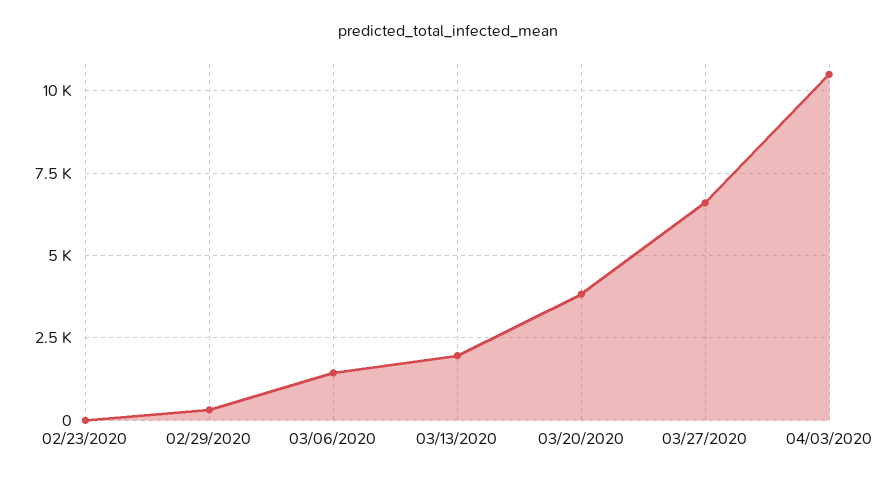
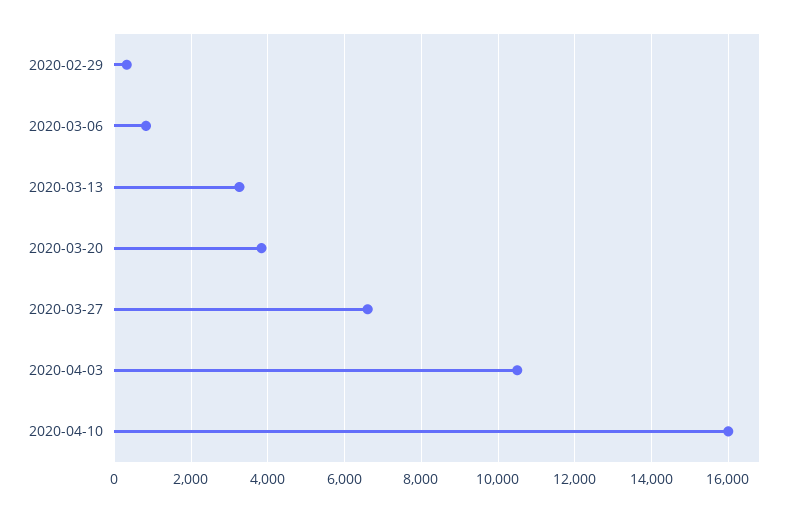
02/23/2020: 0 -> none
03/06/2020: 1500 -> 800
03/13/2020: 2000 -> 3200
2020-04-10: none -> 16000

